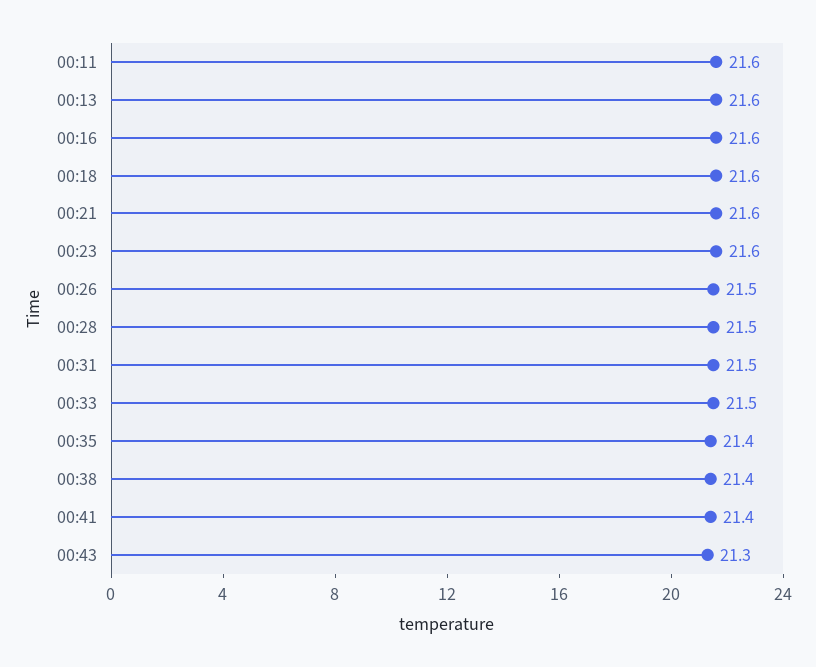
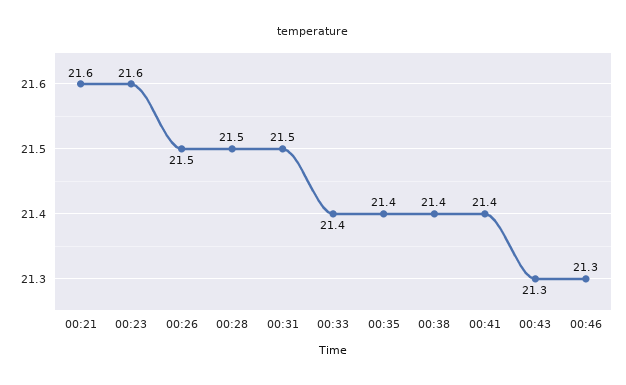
00:11: 21.6 -> none
00:13: 21.6 -> none
00:16: 21.6 -> none
00:18: 21.6 -> none
00:33: 21.5 -> 21.4
00:46: none -> 21.3

